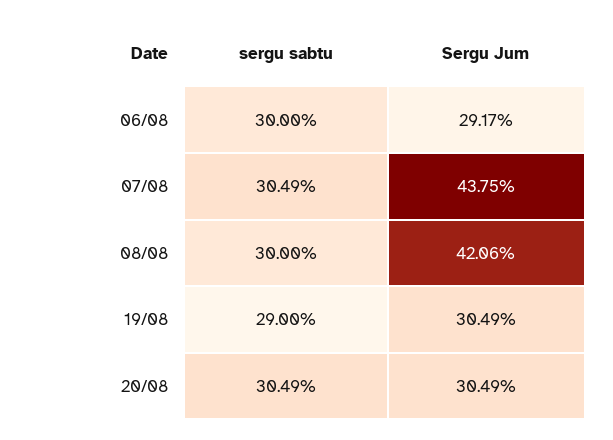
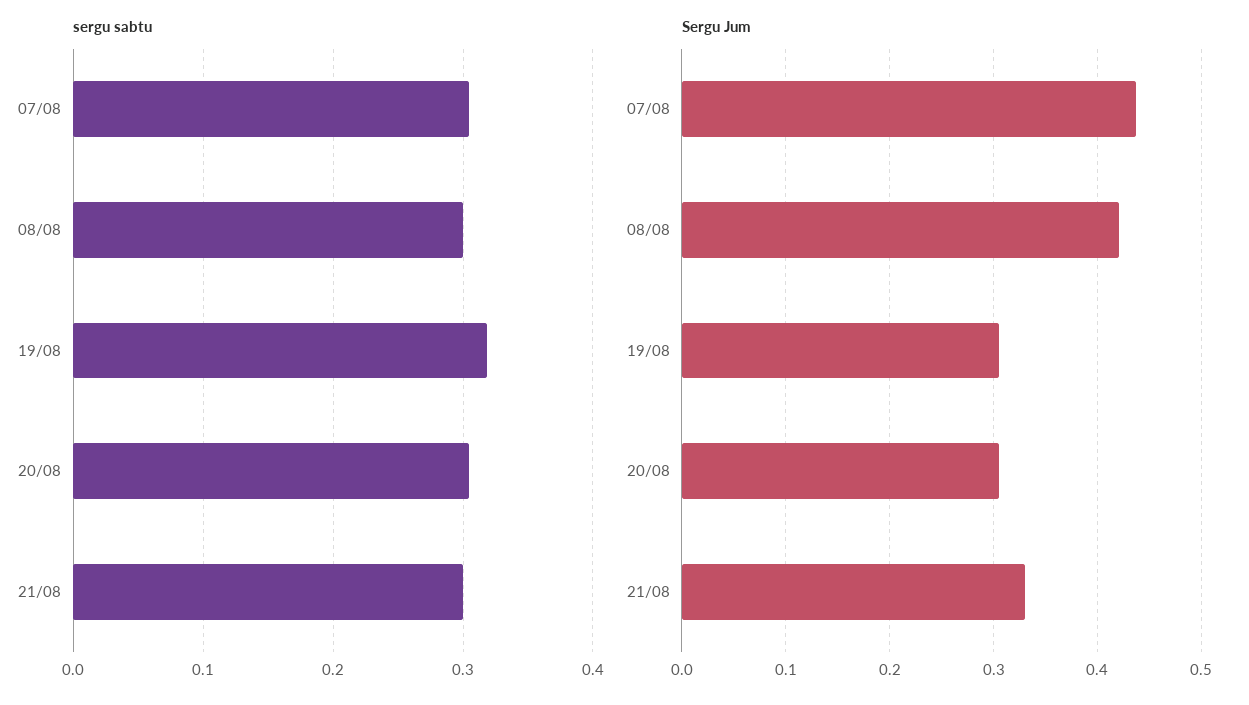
sergu sabtu, 06/08: 0.3 -> none
Sergu Jum, 06/08: 0.2917 -> none
sergu sabtu, 19/08: 0.29 -> 0.32
sergu sabtu, 21/08: none -> 0.3
Sergu Jum, 21/08: none -> 0.33

